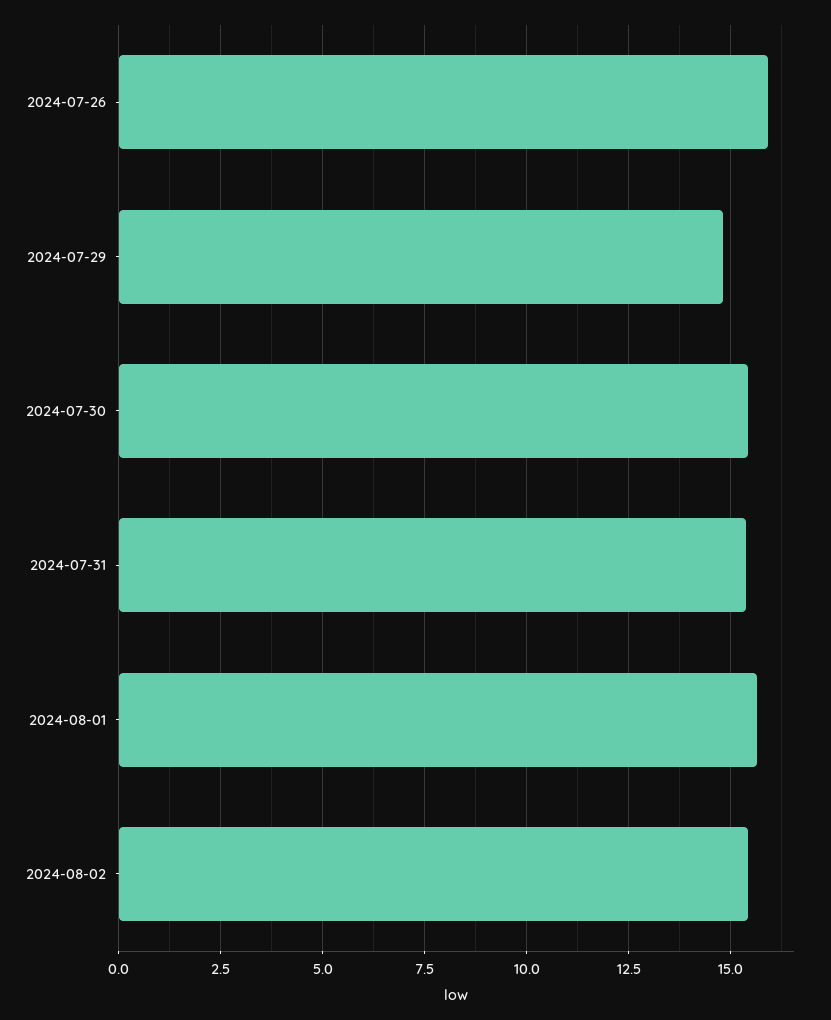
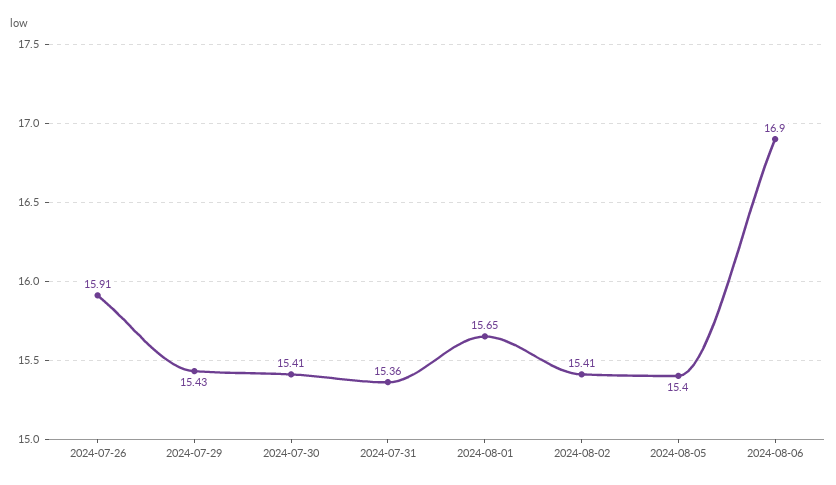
2024-07-29: 14.75 -> 15.43
2024-08-05: none -> 15.4
2024-08-06: none -> 16.9

